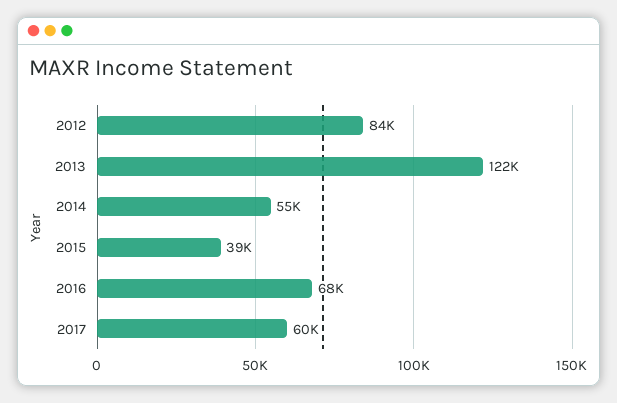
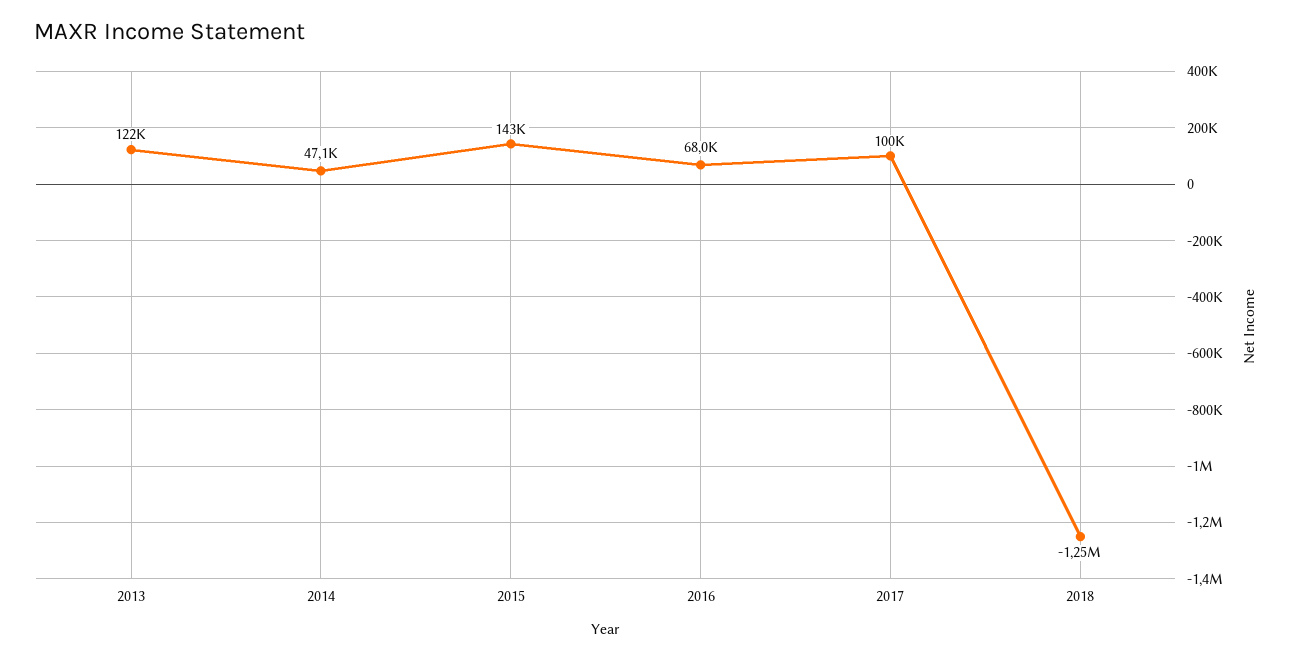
2012: 84000 -> none
2014: 55000 -> 47100
2015: 39000 -> 143000
2017: 60000 -> 100000
2018: none -> -1250000

